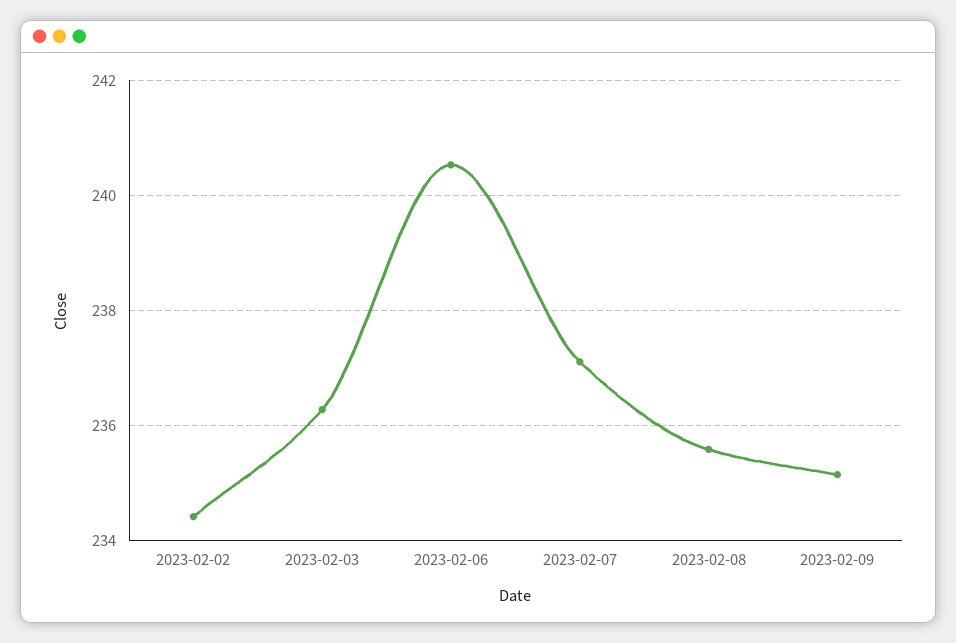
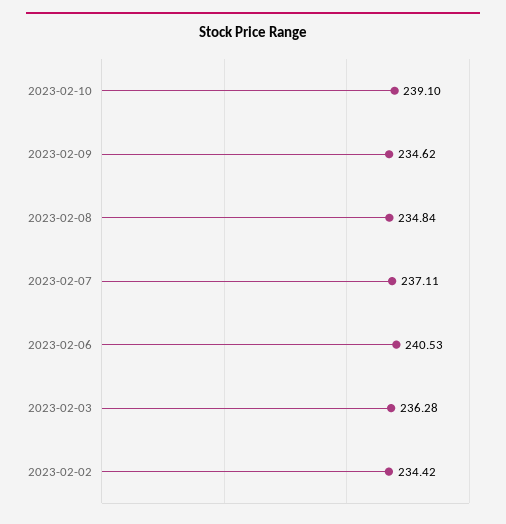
2023-02-08: 235.6 -> 234.84
2023-02-09: 235.2 -> 234.62
2023-02-10: none -> 239.1

